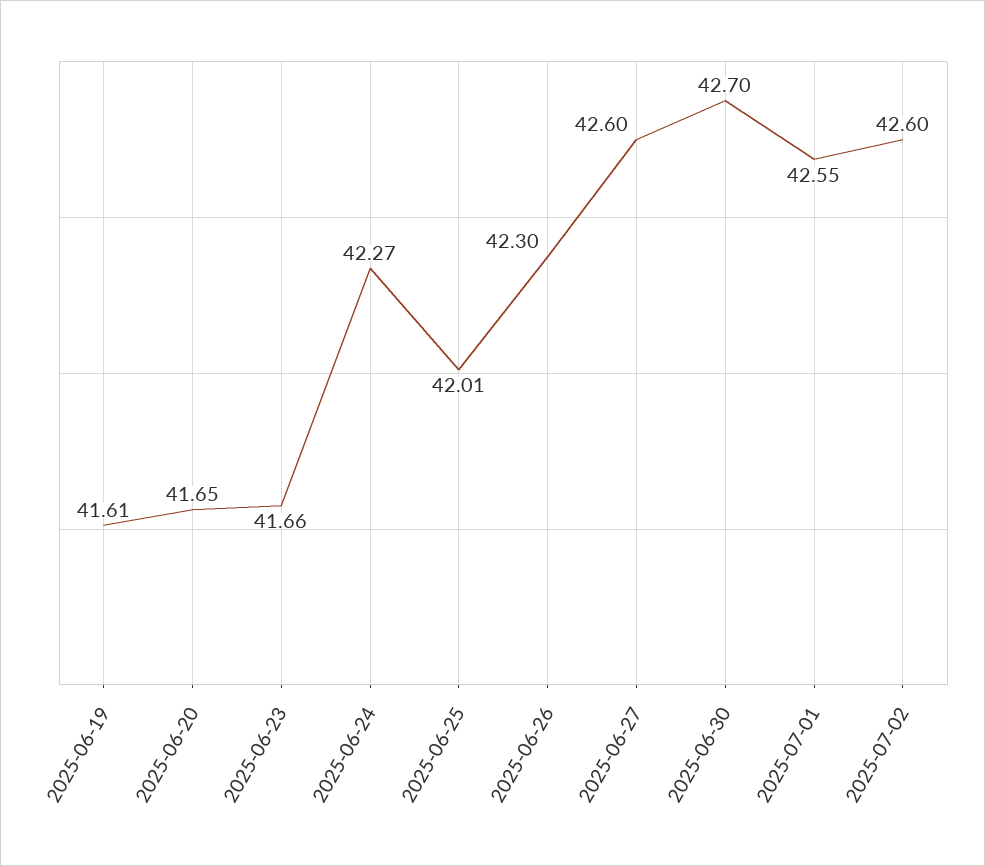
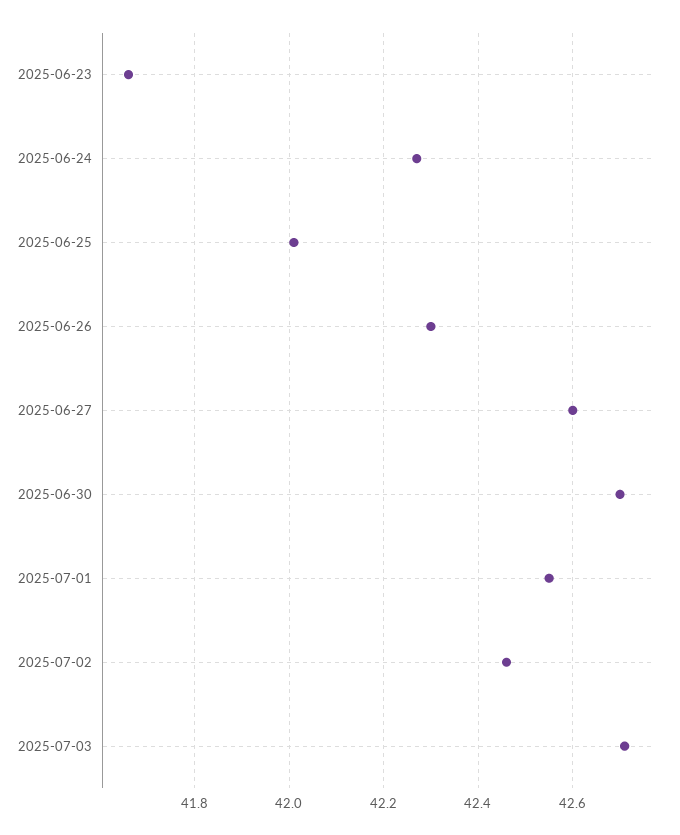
2025-06-19: 41.61 -> none
2025-06-20: 41.65 -> none
2025-07-02: 42.6 -> 42.45
2025-07-03: none -> 42.7

